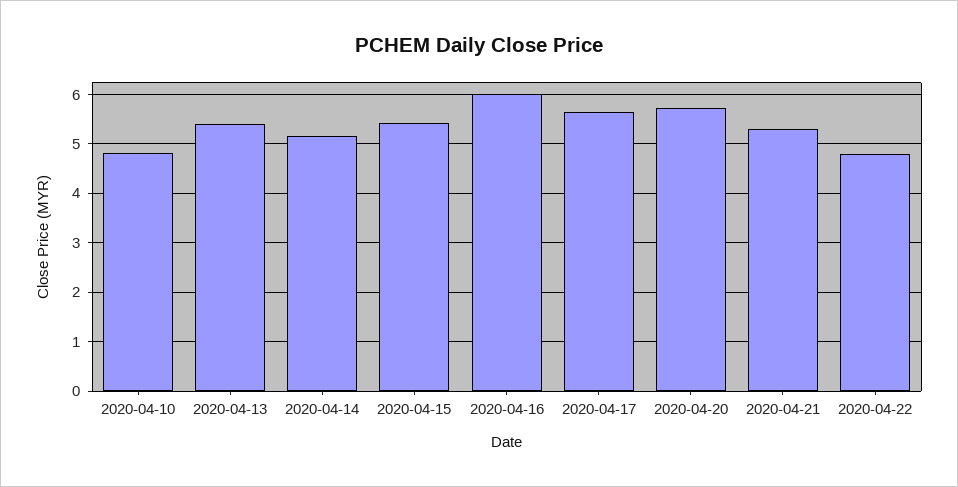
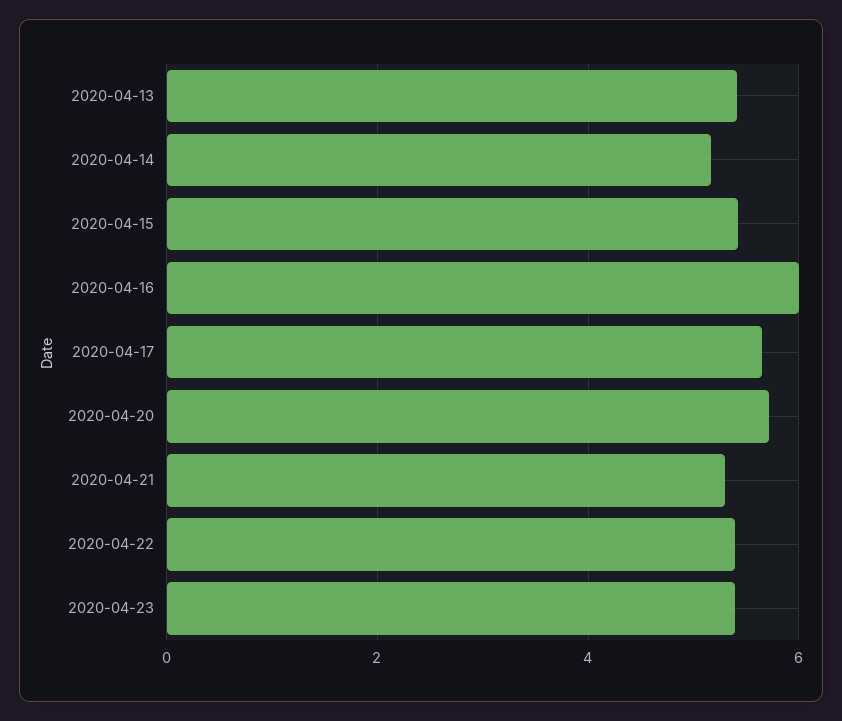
2020-04-10: 4.8 -> none
2020-04-22: 4.8 -> 5.4
2020-04-23: none -> 5.4

